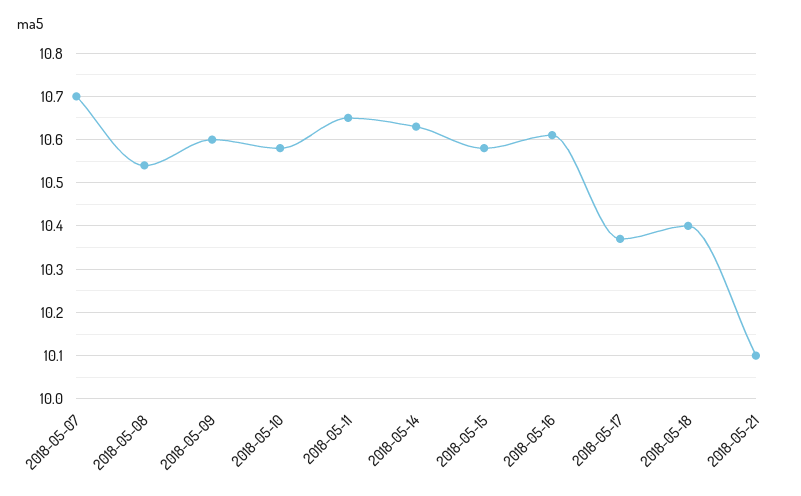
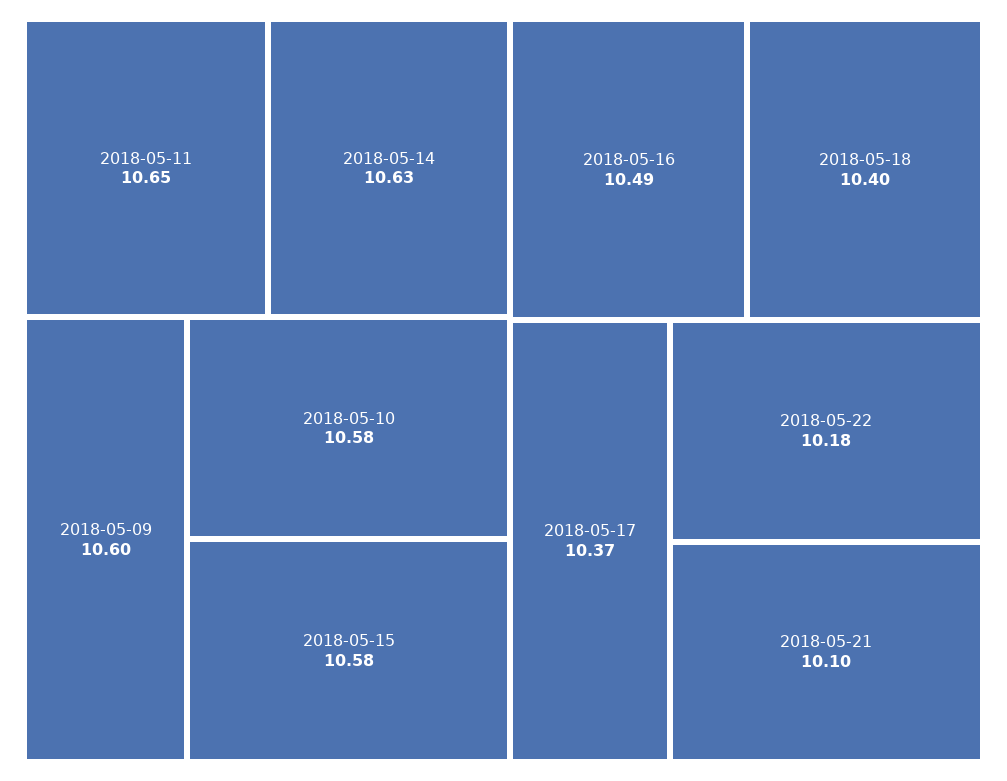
2018-05-07: 10.7 -> none
2018-05-08: 10.55 -> none
2018-05-16: 10.6 -> 10.49
2018-05-22: none -> 10.18

